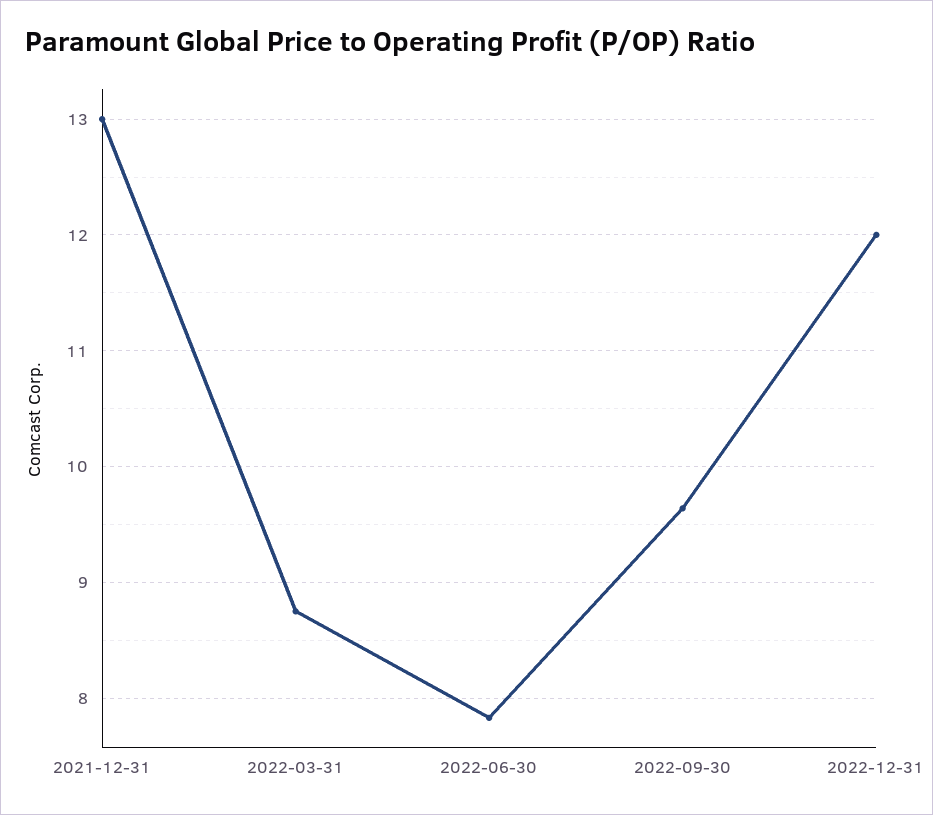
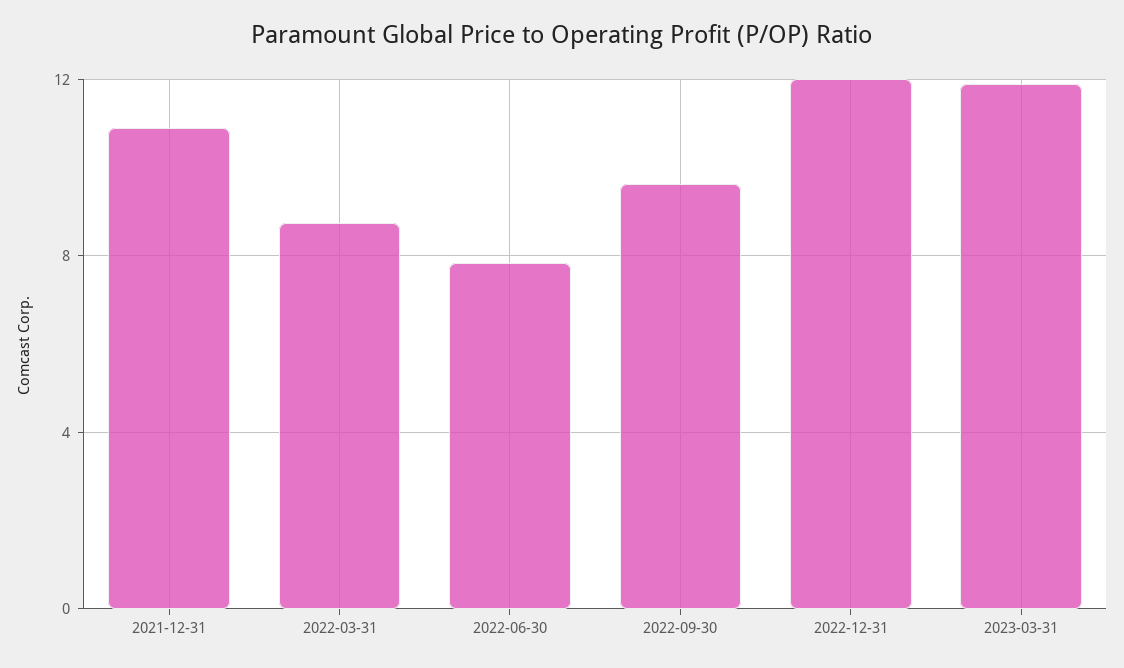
2021-12-31: 13 -> 11
2023-03-31: none -> 12

